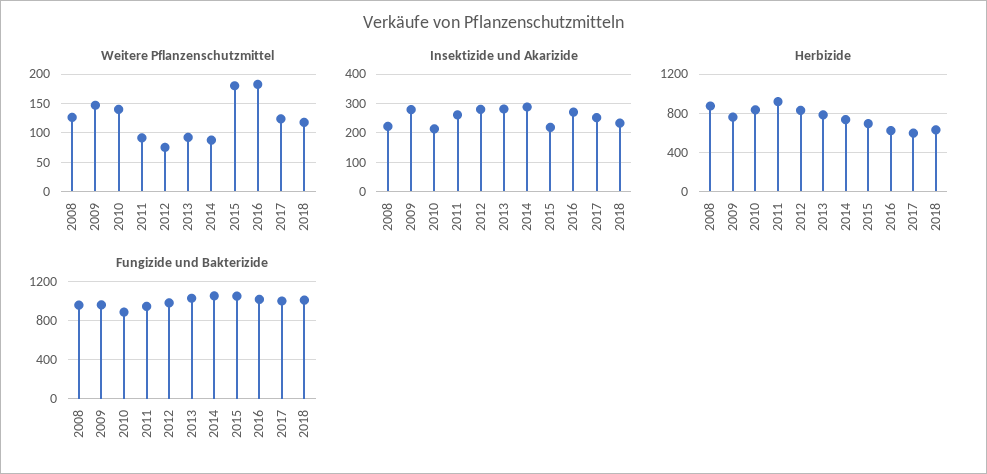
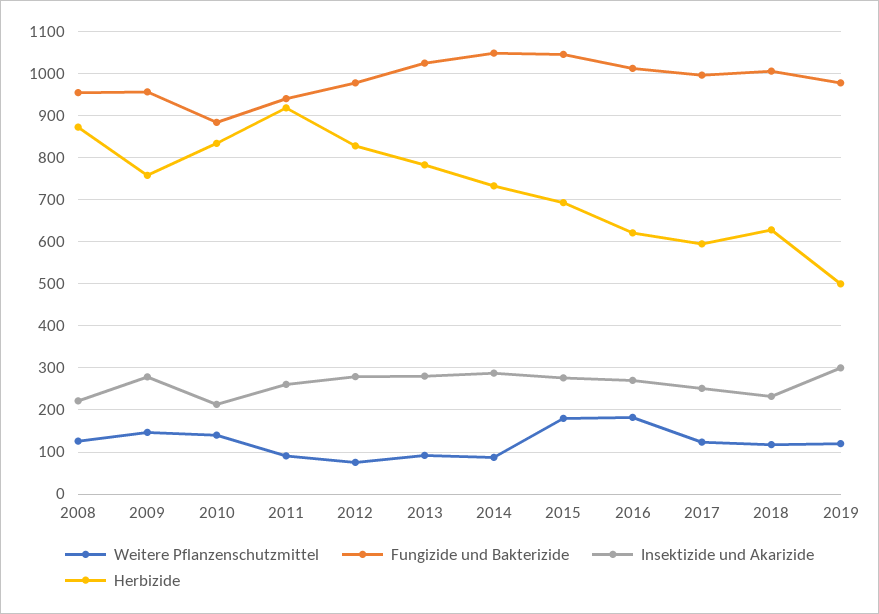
Insektizide und Akarizide, 2015: 225 -> 280
Weitere Pflanzenschutzmittel, 2019: none -> 120
Fungizide und Bakterizide, 2019: none -> 980
Insektizide und Akarizide, 2019: none -> 300
Herbizide, 2019: none -> 500

